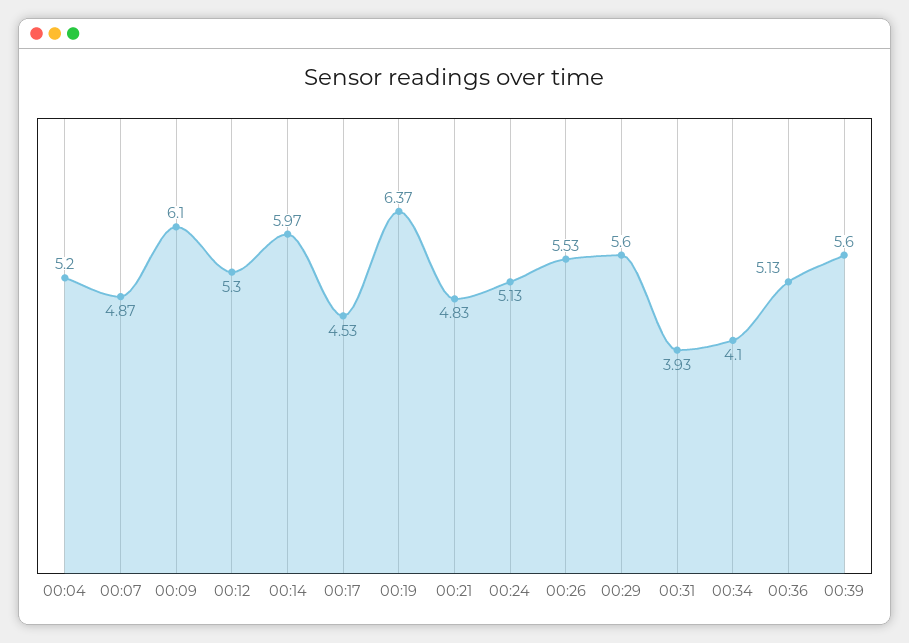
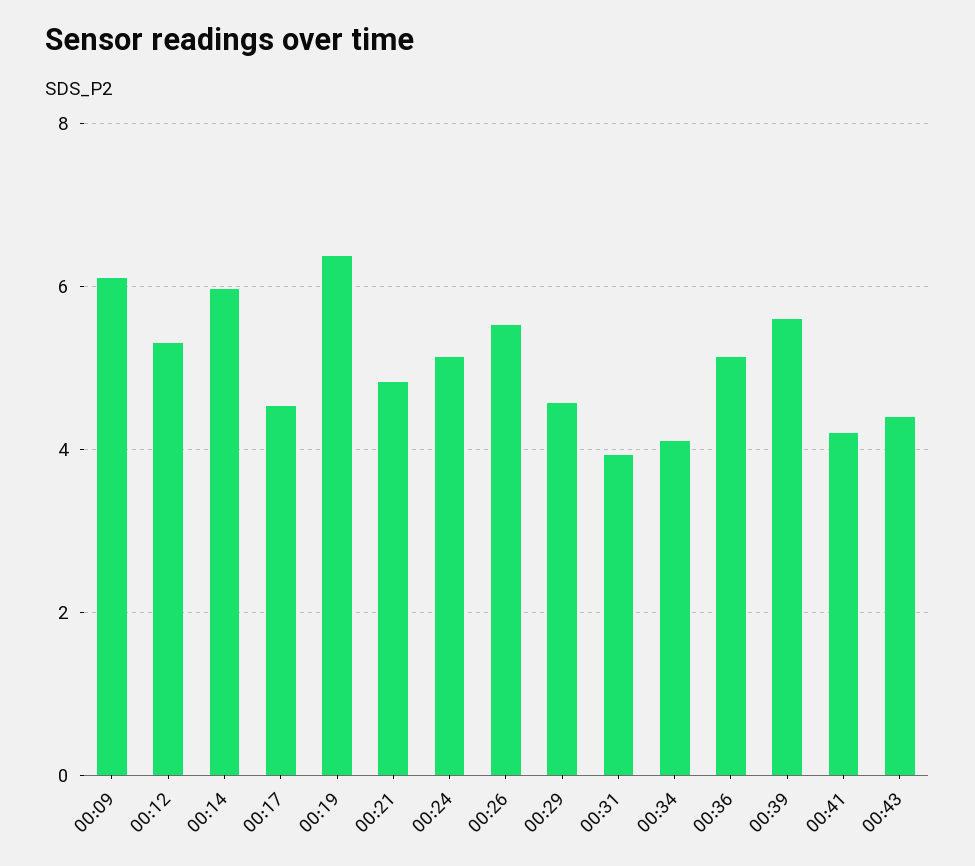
00:04: 5.2 -> none
00:07: 4.87 -> none
00:29: 5.6 -> 4.6
00:41: none -> 4.2
00:43: none -> 4.4

